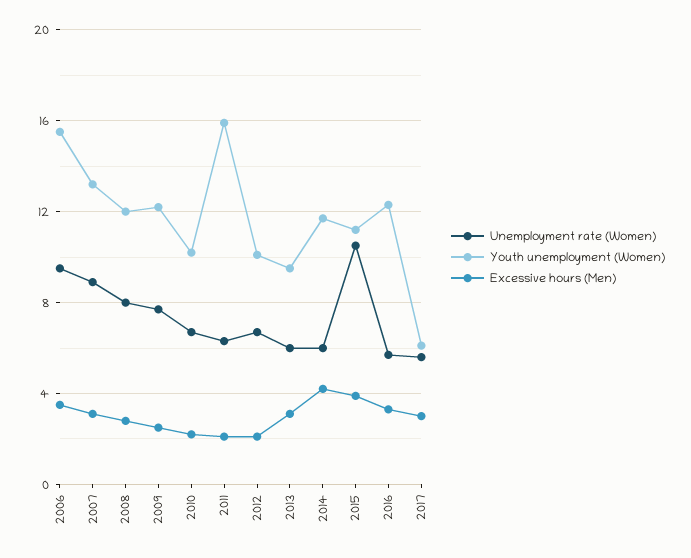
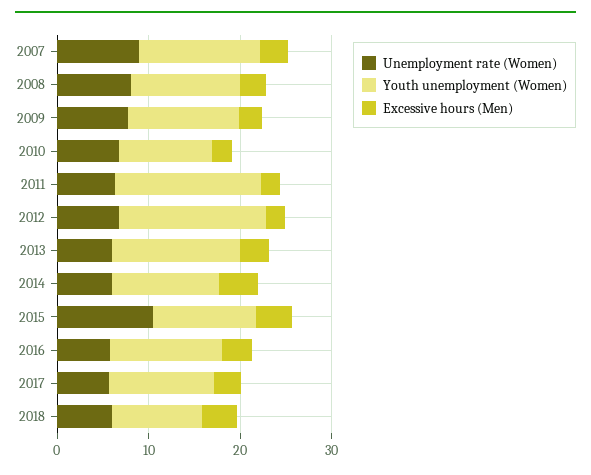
Unemployment rate (Women), 2006: 9.5 -> none
Youth unemployment (Women), 2006: 15.5 -> none
Excessive hours (Men), 2006: 3.5 -> none
Youth unemployment (Women), 2012: 10 -> 16
Youth unemployment (Women), 2013: 9.5 -> 14
Youth unemployment (Women), 2017: 6 -> 12
Unemployment rate (Women), 2018: none -> 6
Youth unemployment (Women), 2018: none -> 10
Excessive hours (Men), 2018: none -> 4

